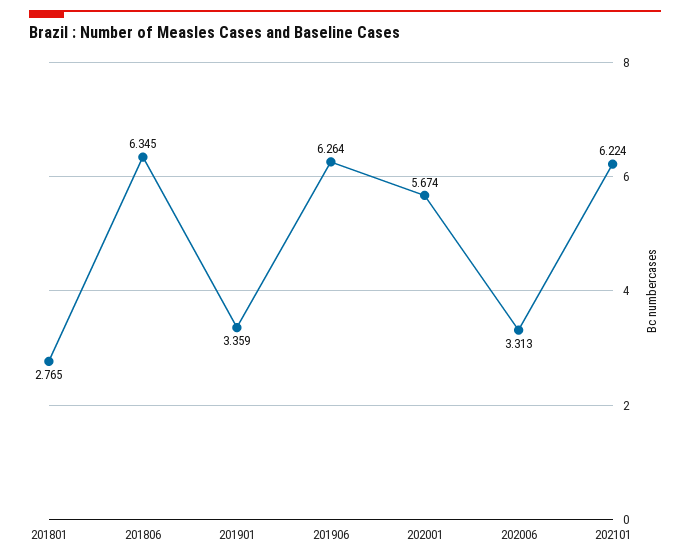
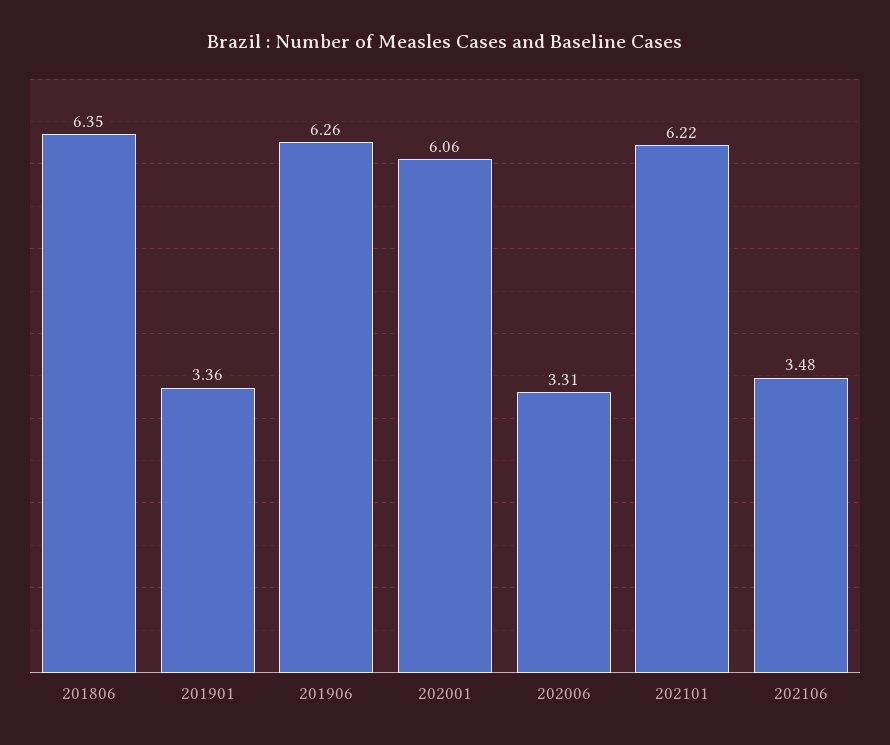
201801: 2.765 -> none
202001: 5.674 -> 6.06
202106: none -> 3.48

